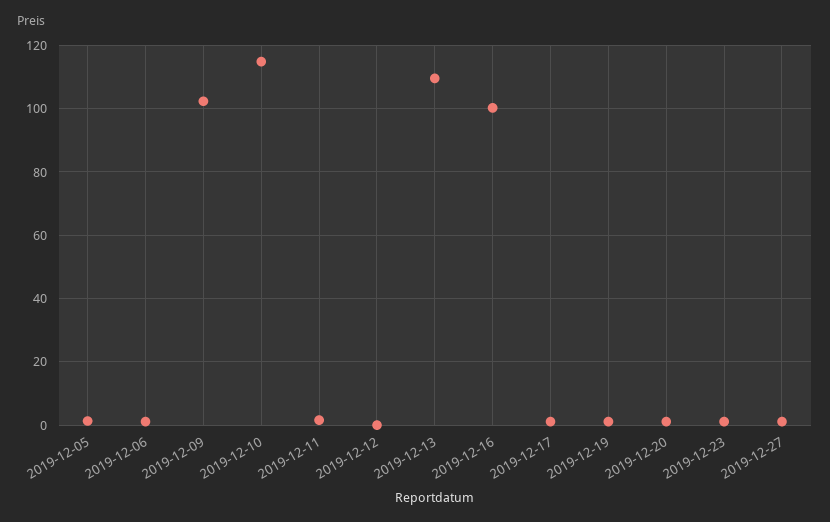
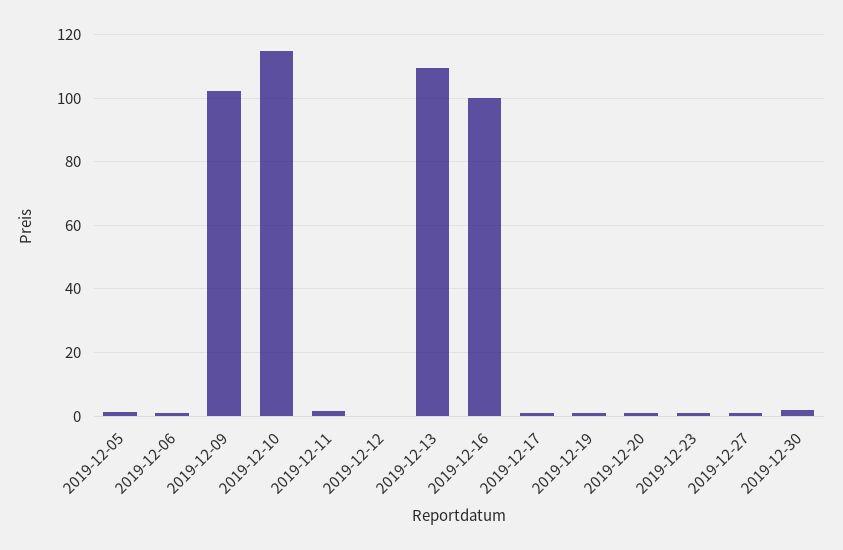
2019-12-30: none -> 2

